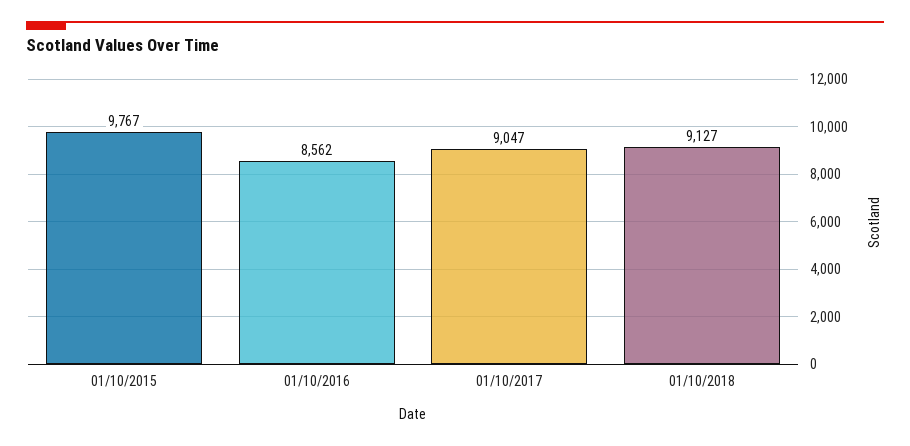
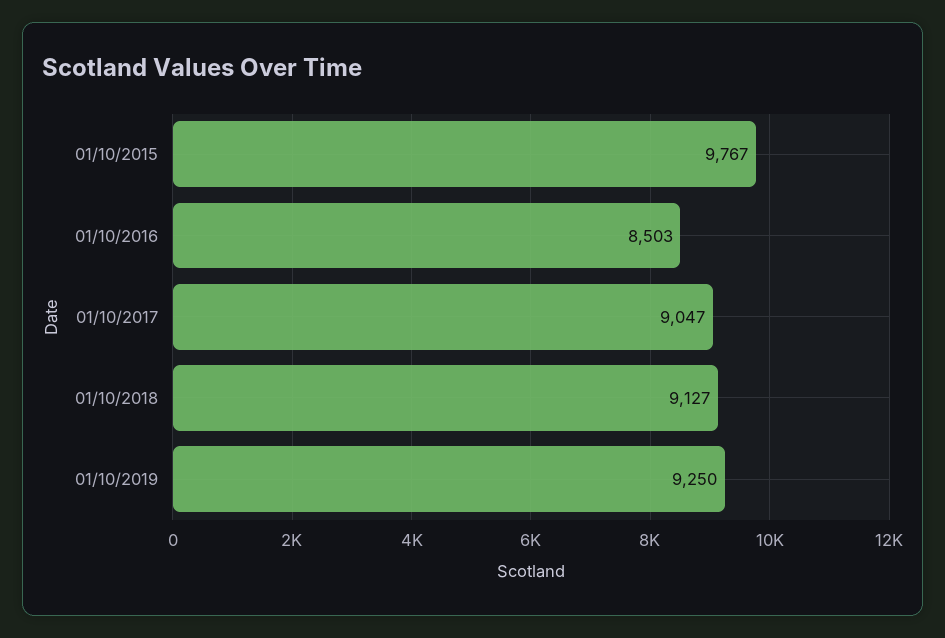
01/10/2016: 8562 -> 8503
01/10/2019: none -> 9250

